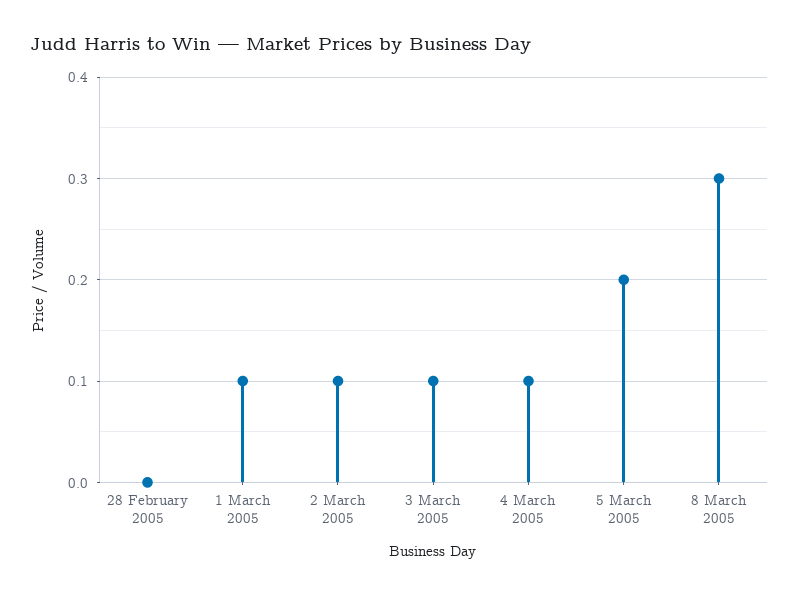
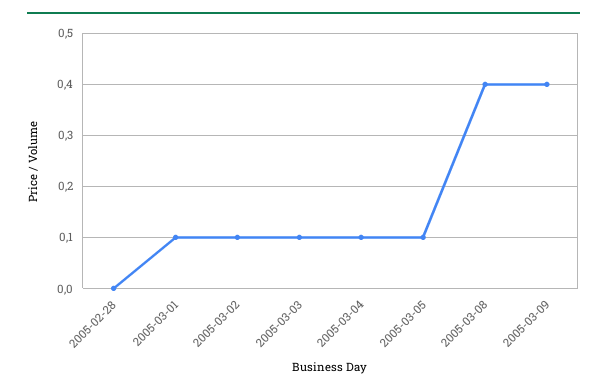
5 March 2005: 0.2 -> 0.1
8 March 2005: 0.3 -> 0.4
2005-03-09: none -> 0.4

